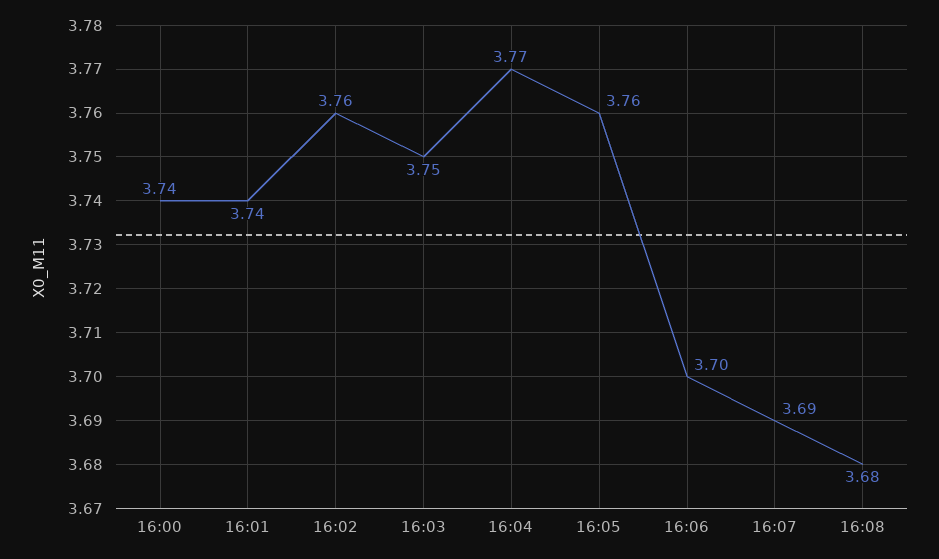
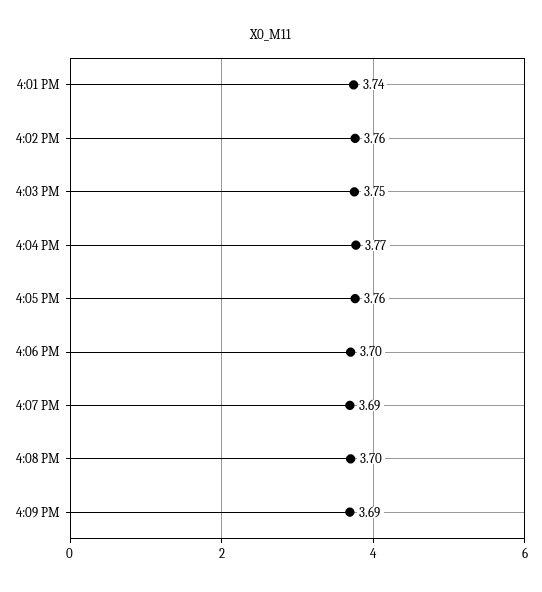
16:00: 3.74 -> none
16:08: 3.68 -> 3.7
4:09 PM: none -> 3.69

